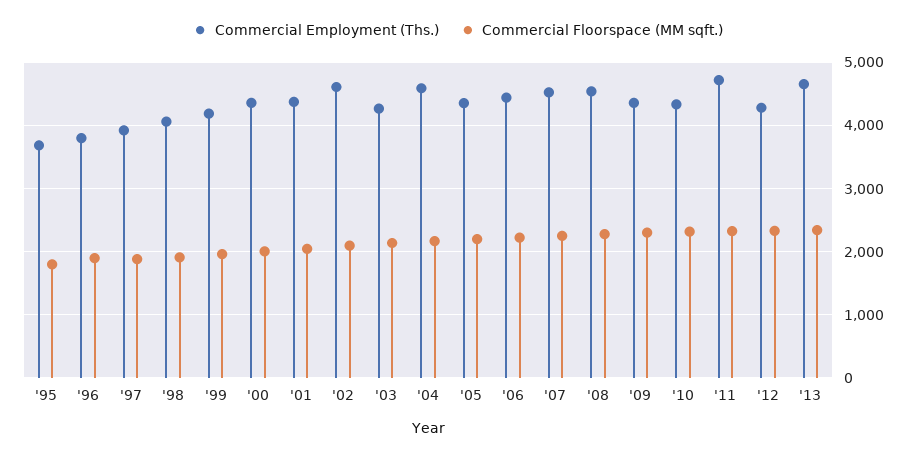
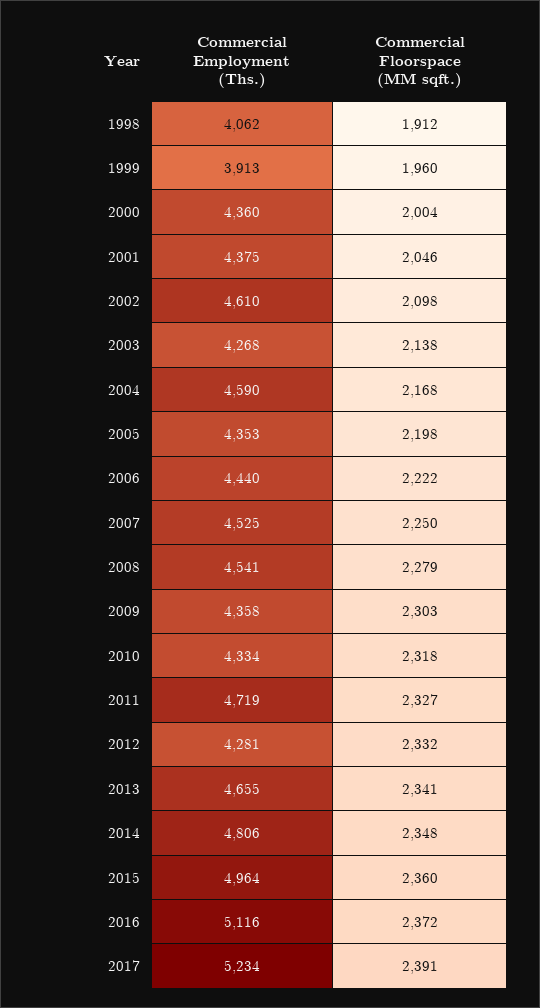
Commercial Employment (Ths.), '95: 3700 -> none
Commercial Floorspace (MM sqft.), '95: 1800 -> none
Commercial Employment (Ths.), '96: 3800 -> none
Commercial Floorspace (MM sqft.), '96: 1900 -> none
Commercial Employment (Ths.), '97: 3900 -> none
Commercial Floorspace (MM sqft.), '97: 1900 -> none
Commercial Employment (Ths.), '99: 4200 -> 3913
Commercial Employment (Ths.), 2014: none -> 4806
Commercial Floorspace (MM sqft.), 2014: none -> 2348
Commercial Employment (Ths.), 2015: none -> 4964
Commercial Floorspace (MM sqft.), 2015: none -> 2360
Commercial Employment (Ths.), 2016: none -> 5116
Commercial Floorspace (MM sqft.), 2016: none -> 2372
Commercial Employment (Ths.), 2017: none -> 5234
Commercial Floorspace (MM sqft.), 2017: none -> 2391

